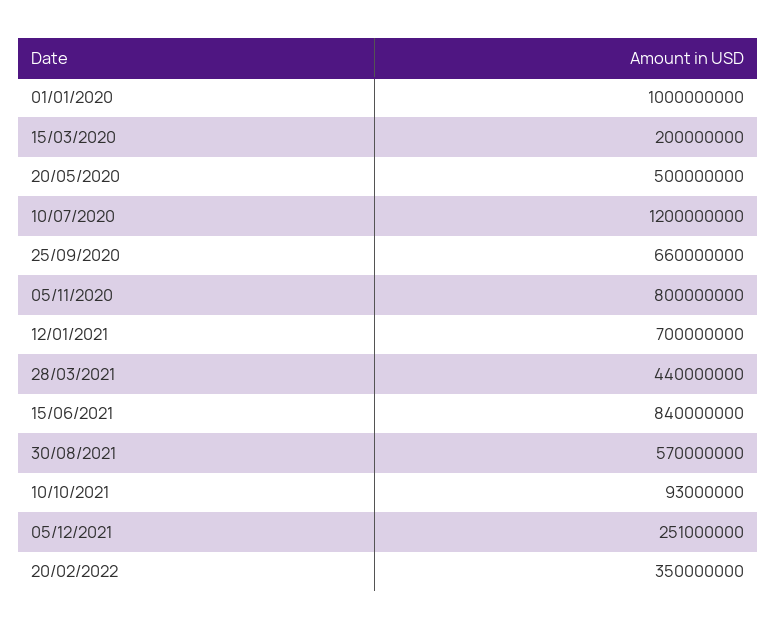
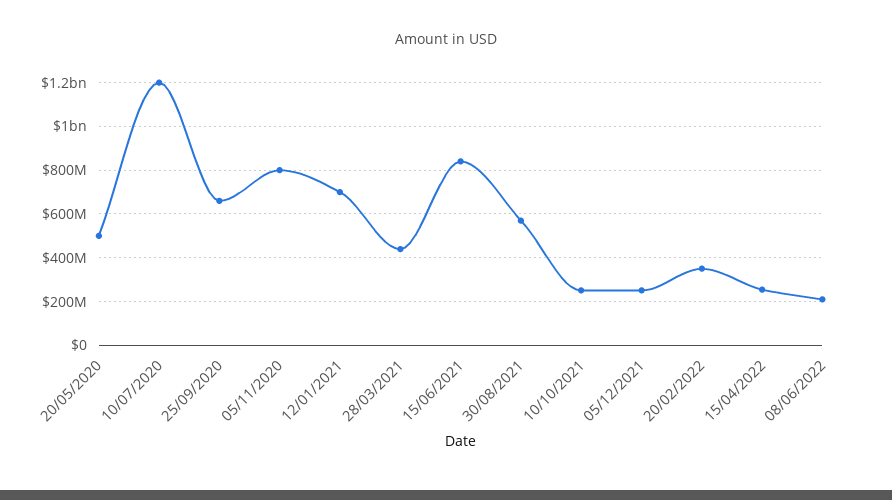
01/01/2020: 1000000000 -> none
15/03/2020: 200000000 -> none
10/10/2021: 93000000 -> 250000000
15/04/2022: none -> 250000000
08/06/2022: none -> 200000000

